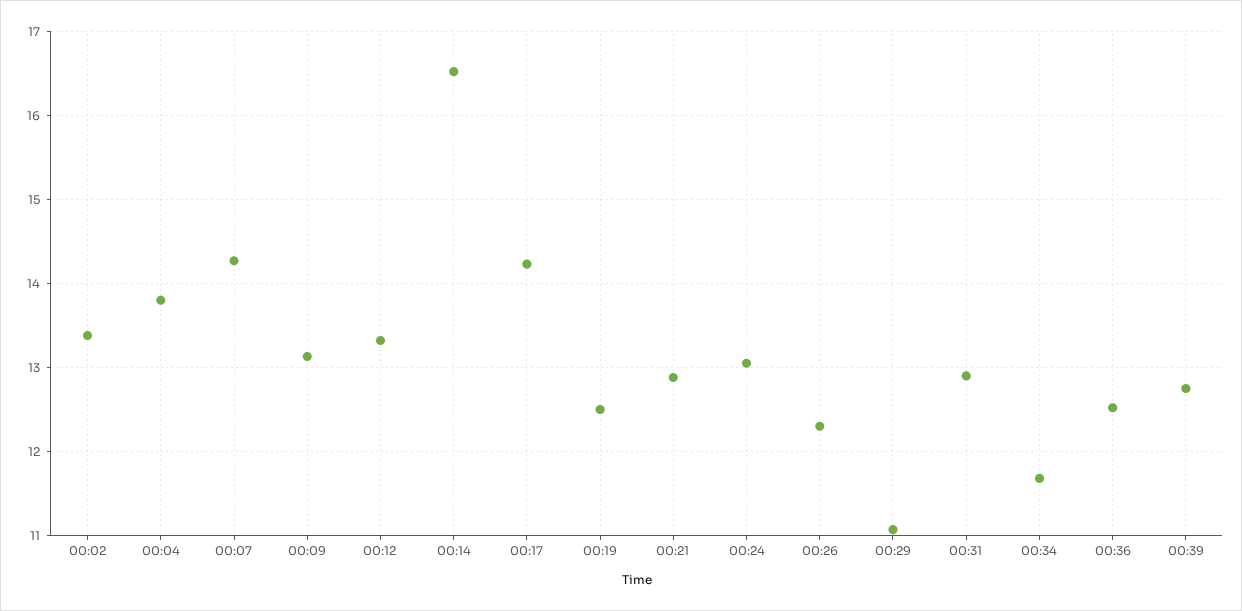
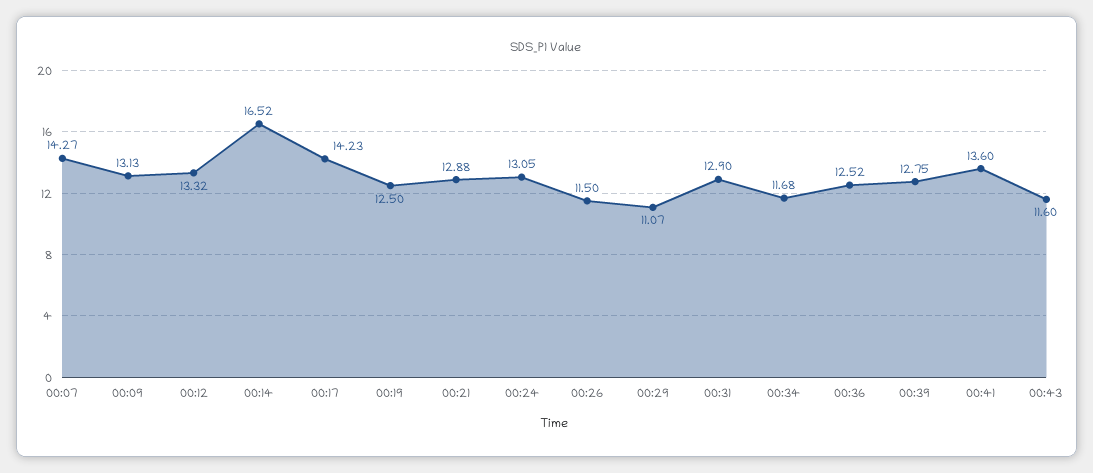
00:02: 13.4 -> none
00:04: 13.8 -> none
00:26: 12.3 -> 11.5
00:41: none -> 13.6
00:43: none -> 11.6

